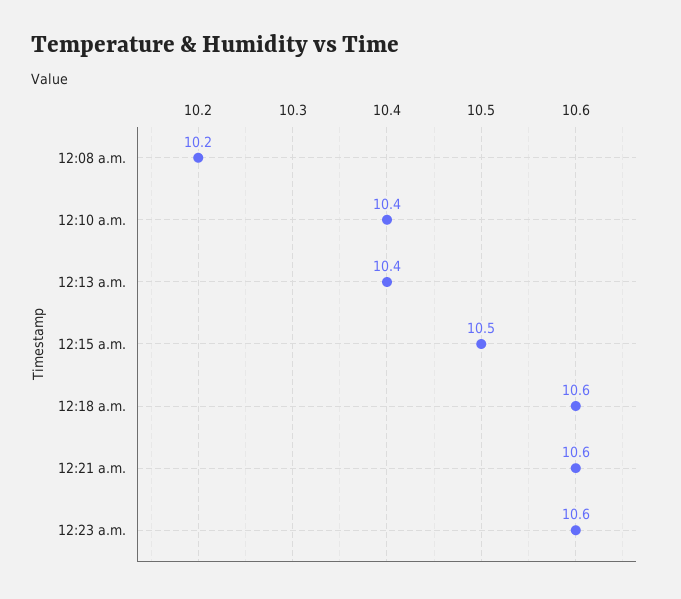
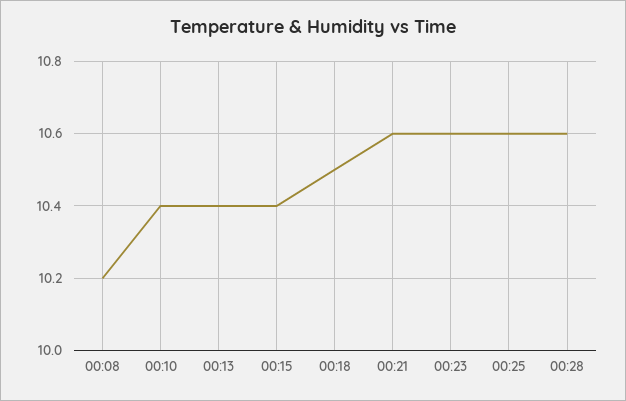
12:15 a.m.: 10.5 -> 10.4
12:18 a.m.: 10.6 -> 10.5
00:25: none -> 10.6
00:28: none -> 10.6

